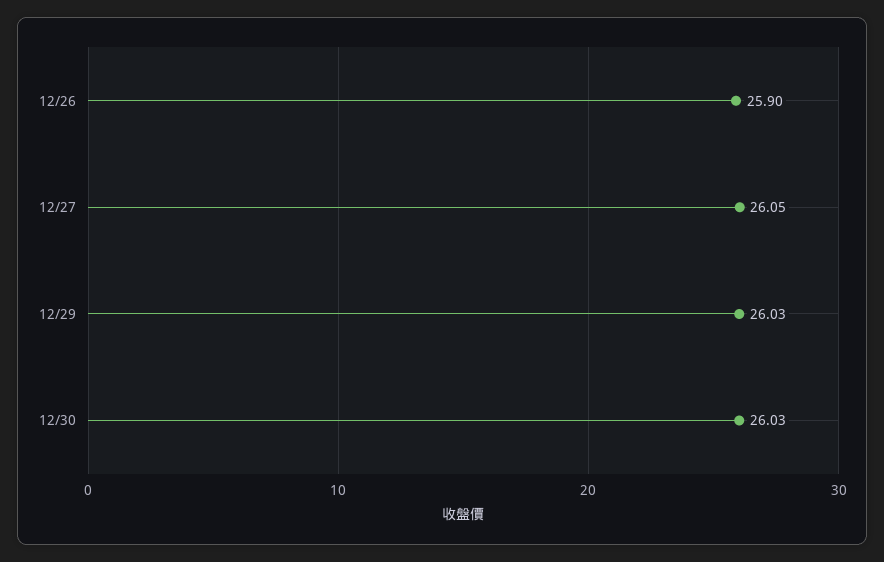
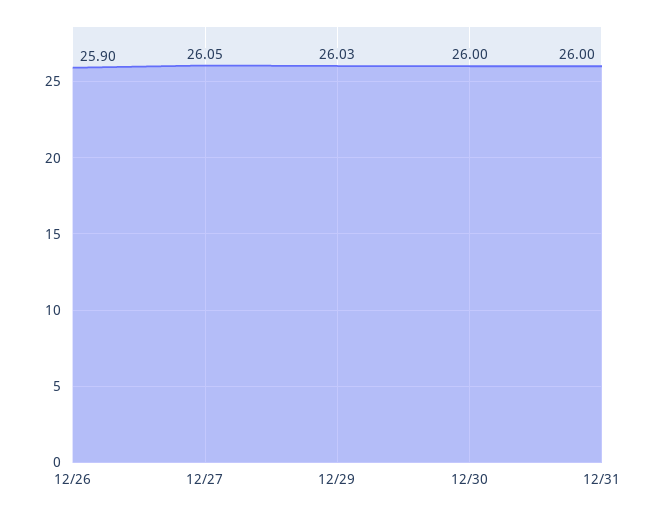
12/30: 26.03 -> 26
12/31: none -> 26

